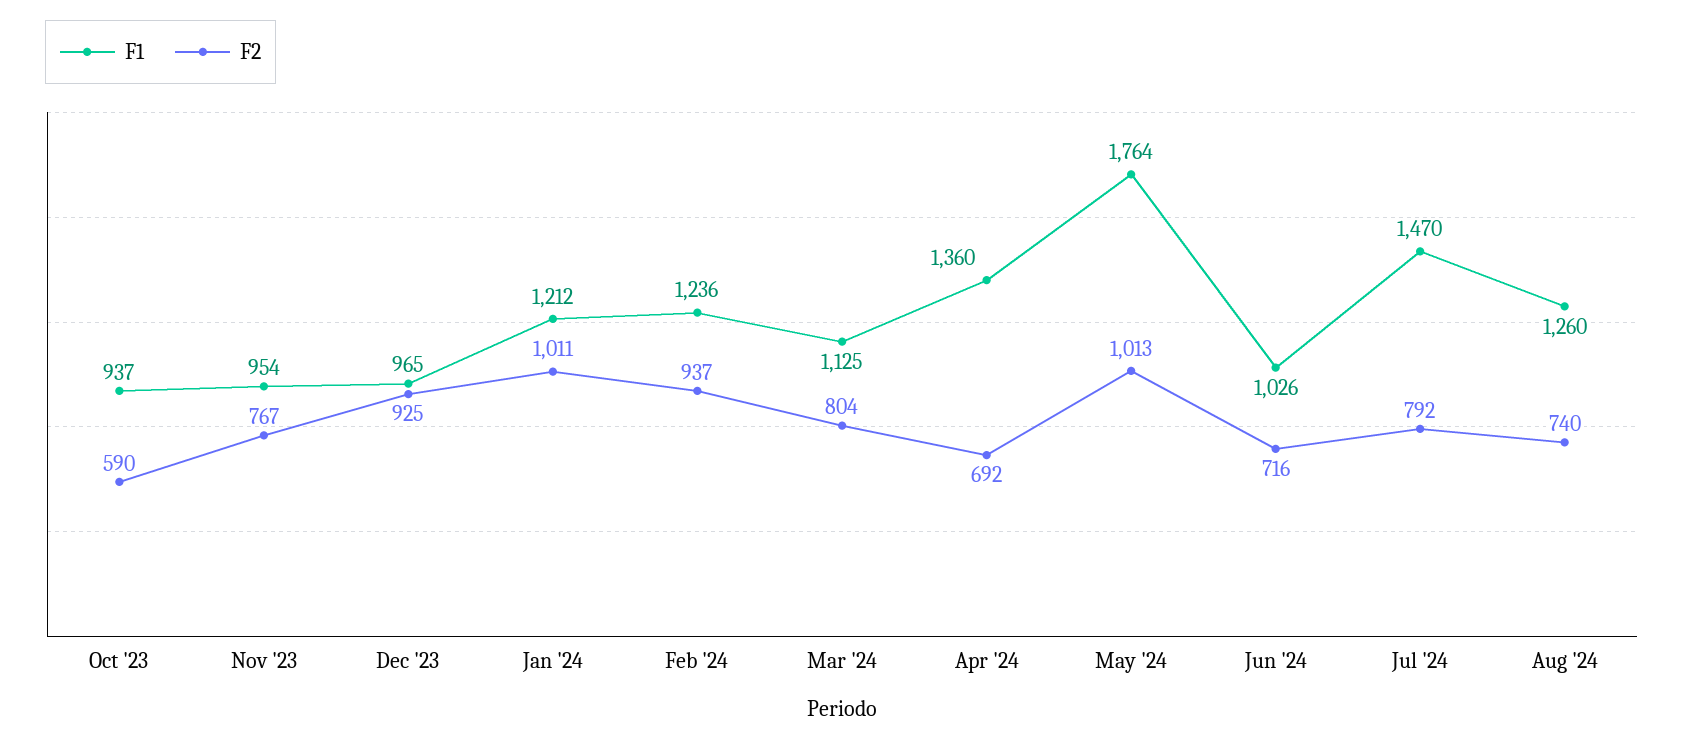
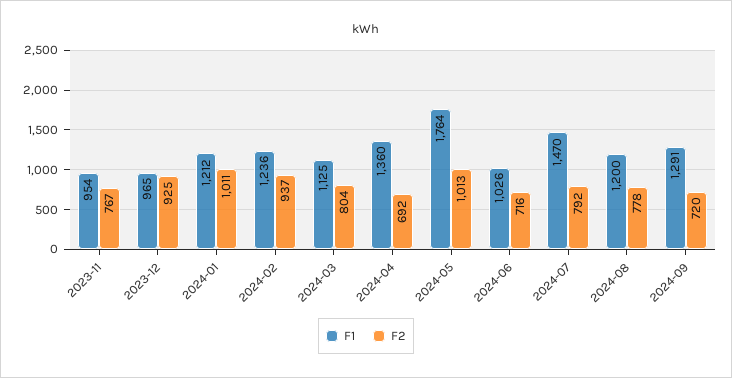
F1, Oct '23: 937 -> none
F2, Oct '23: 590 -> none
F1, Aug '24: 1260 -> 1200
F2, Aug '24: 740 -> 778
F1, 2024-09: none -> 1291
F2, 2024-09: none -> 720

